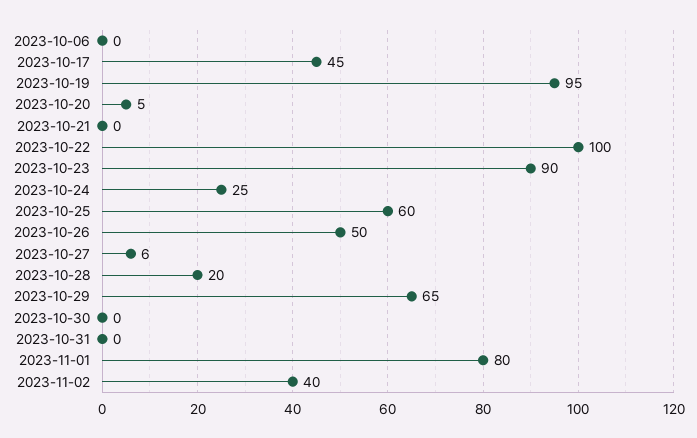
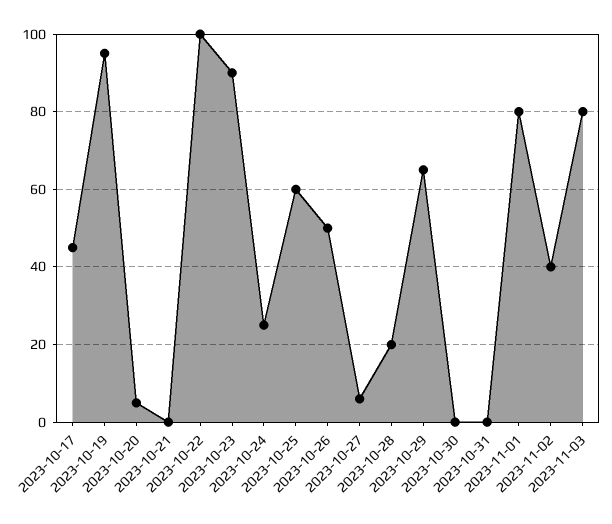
2023-10-06: 0 -> none
2023-11-03: none -> 80

